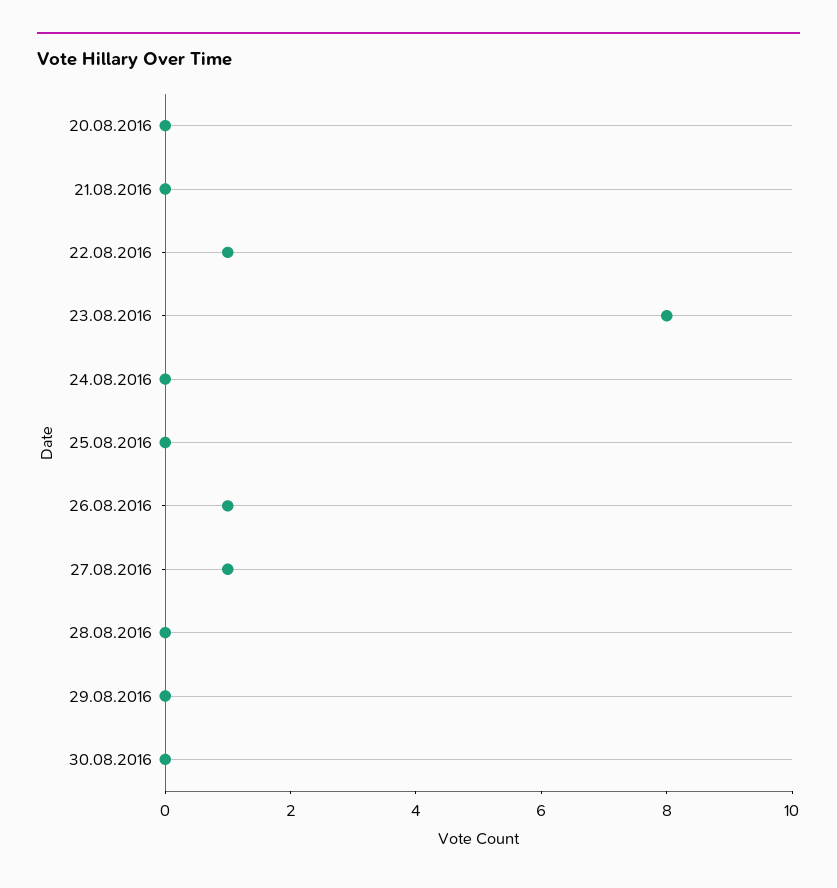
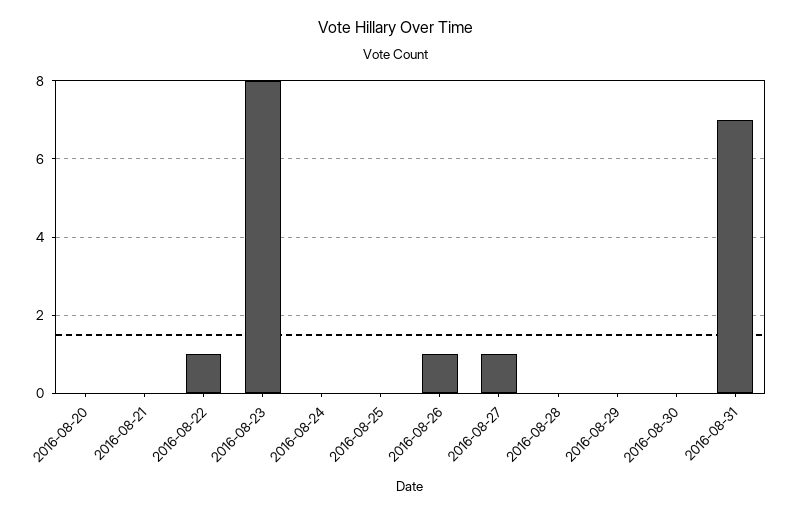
2016-08-31: none -> 7

